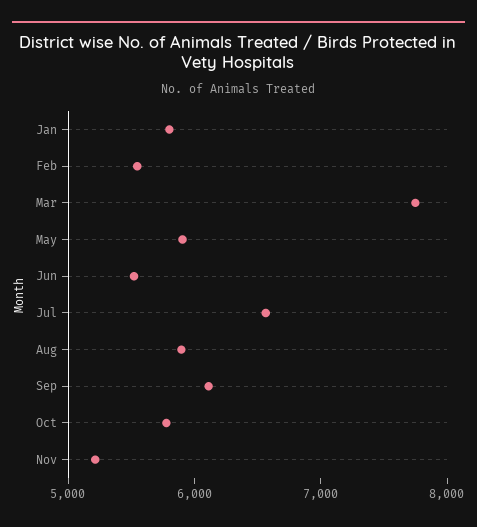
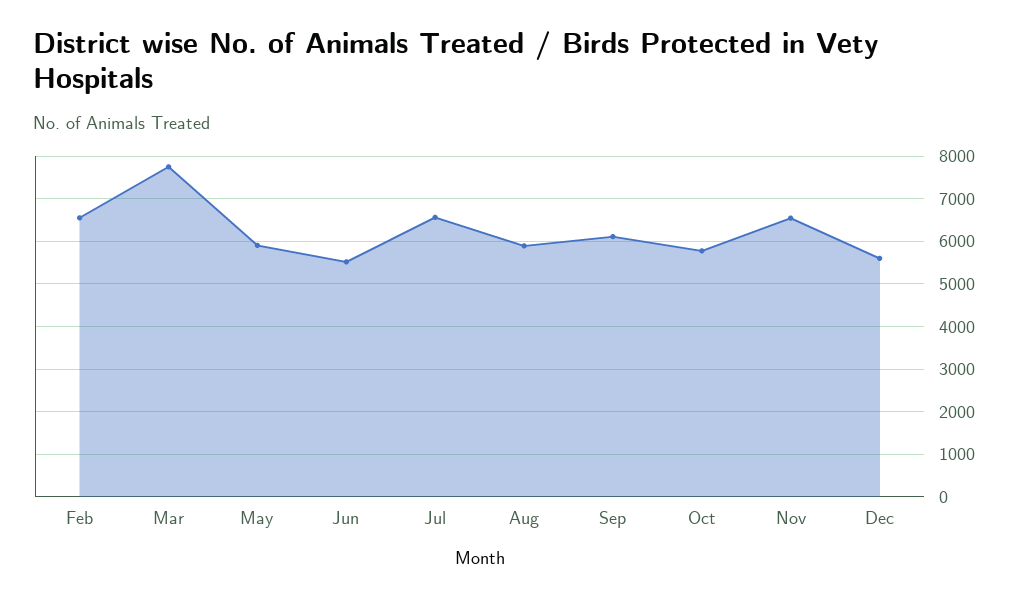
Jan: 5800 -> none
Feb: 5600 -> 6600
Nov: 5200 -> 6600
Dec: none -> 5600

